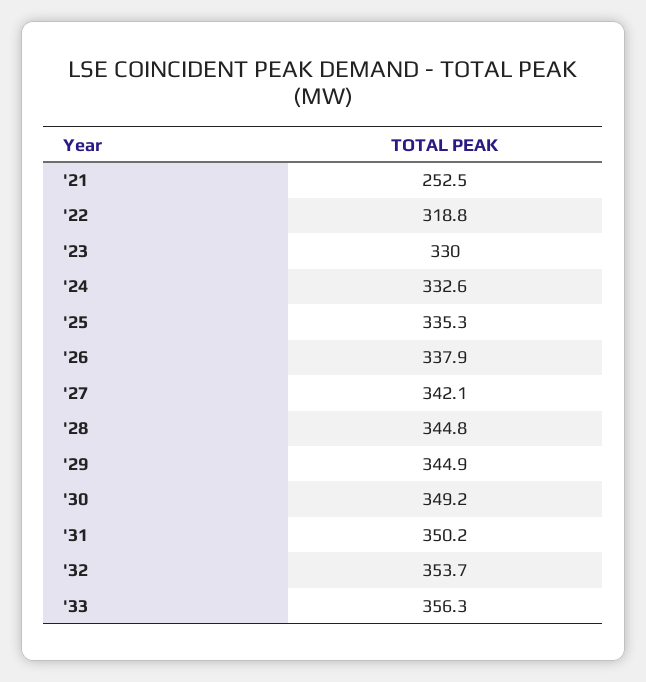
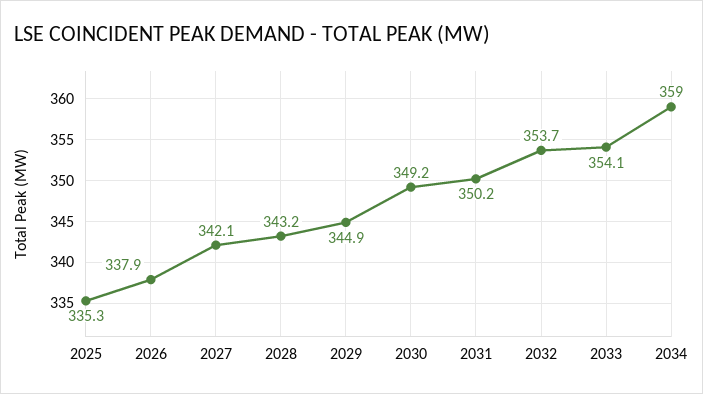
'21: 252.5 -> none
'22: 318.8 -> none
'23: 330 -> none
'24: 332.6 -> none
'28: 344.8 -> 343.2
'33: 356.3 -> 354.1
2034: none -> 359

